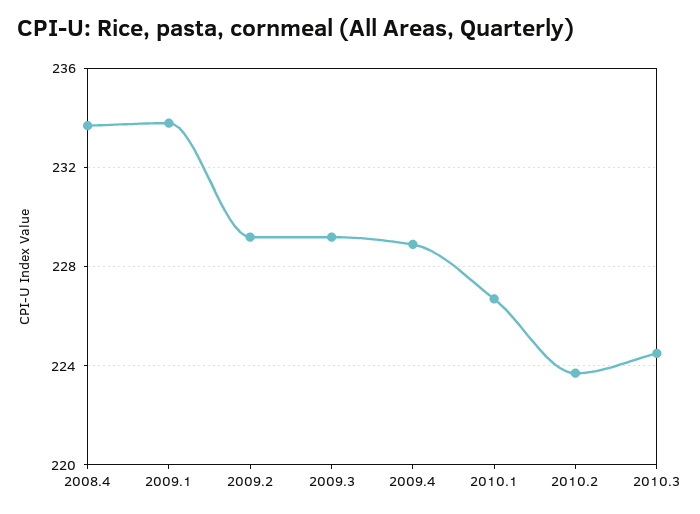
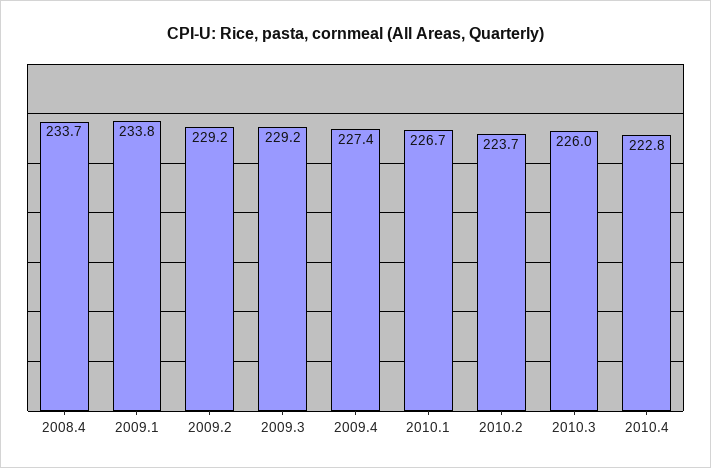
2009.4: 229 -> 227.4
2010.3: 224.5 -> 226
2010.4: none -> 222.8

